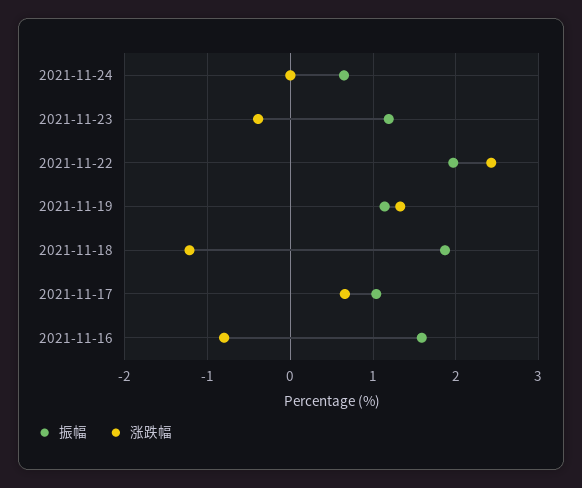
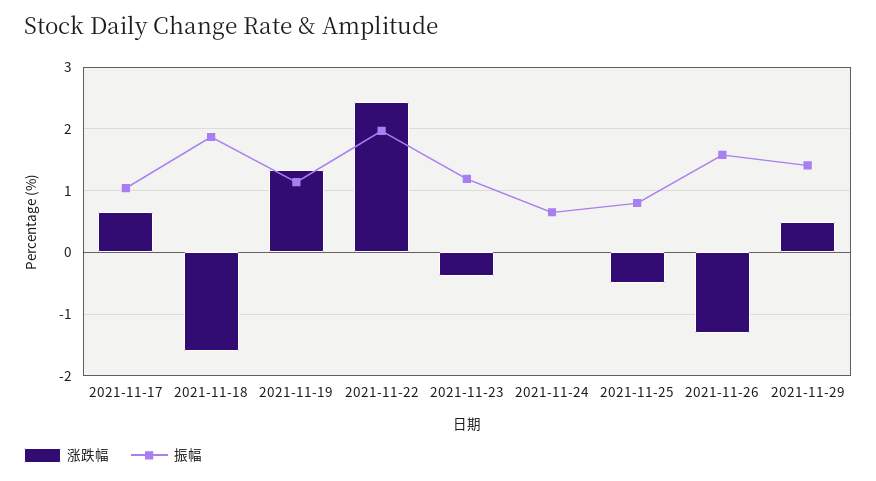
涨跌幅, 2021-11-18: -1.2 -> -1.6
振幅, 2021-11-16: 1.6 -> none
涨跌幅, 2021-11-16: -0.8 -> none
涨跌幅, 2021-11-25: none -> -0.5
振幅, 2021-11-25: none -> 0.8
涨跌幅, 2021-11-26: none -> -1.3
振幅, 2021-11-26: none -> 1.6
涨跌幅, 2021-11-29: none -> 0.5
振幅, 2021-11-29: none -> 1.4

